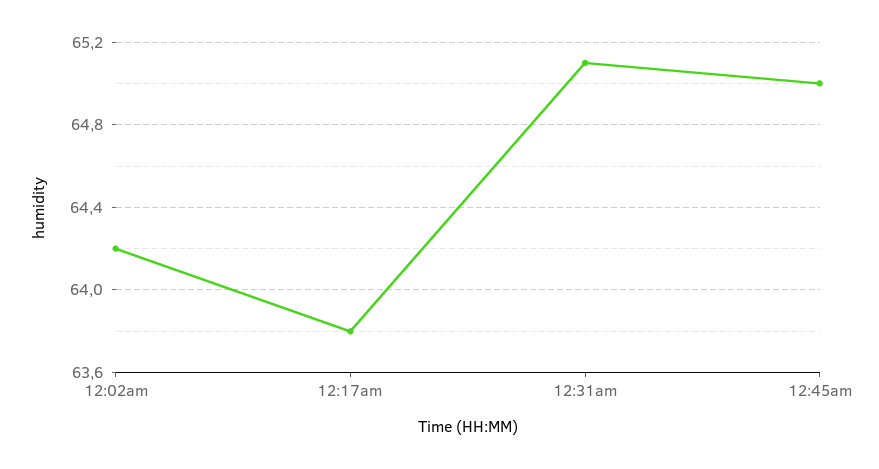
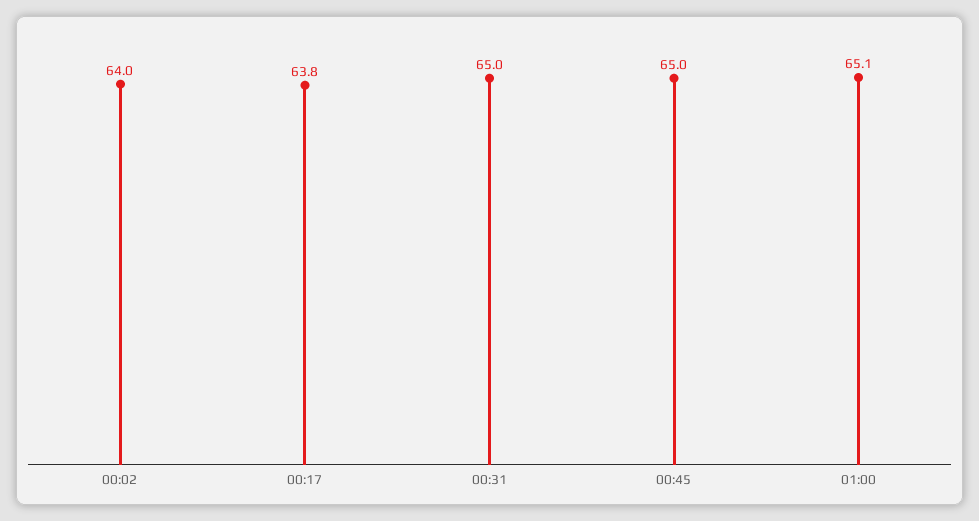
12:02am: 64.2 -> 64
12:31am: 65.1 -> 65
01:00: none -> 65.1

